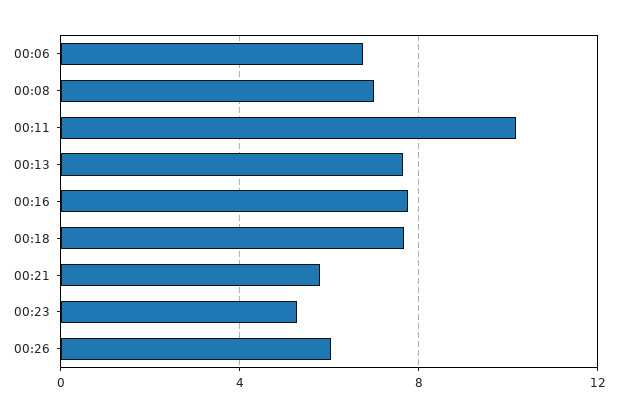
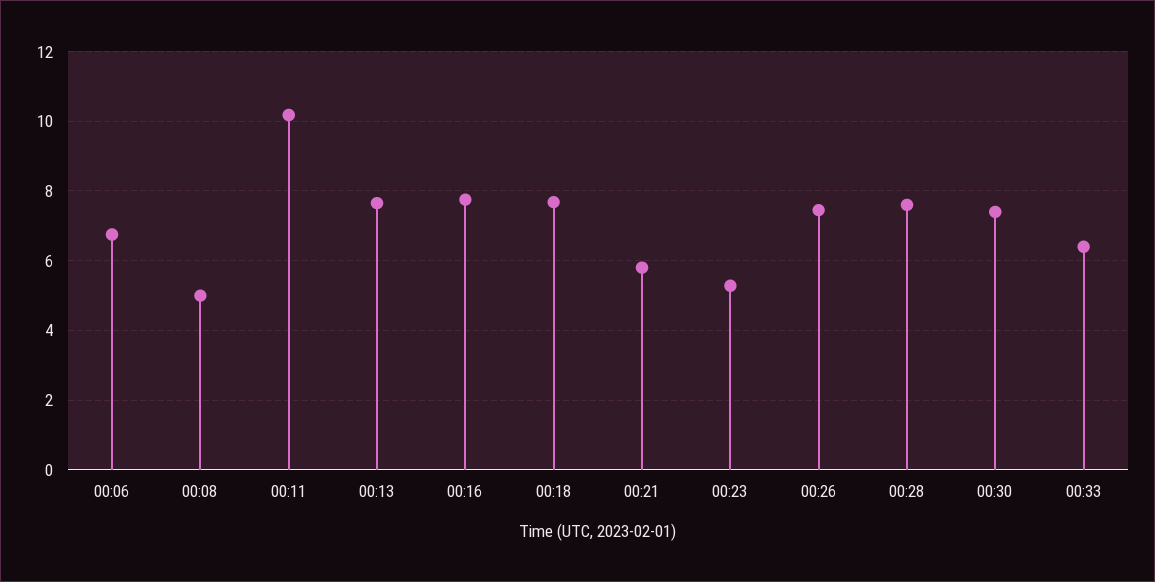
00:08: 7 -> 5
00:26: 6 -> 7.4
00:28: none -> 7.6
00:30: none -> 7.4
00:33: none -> 6.4

